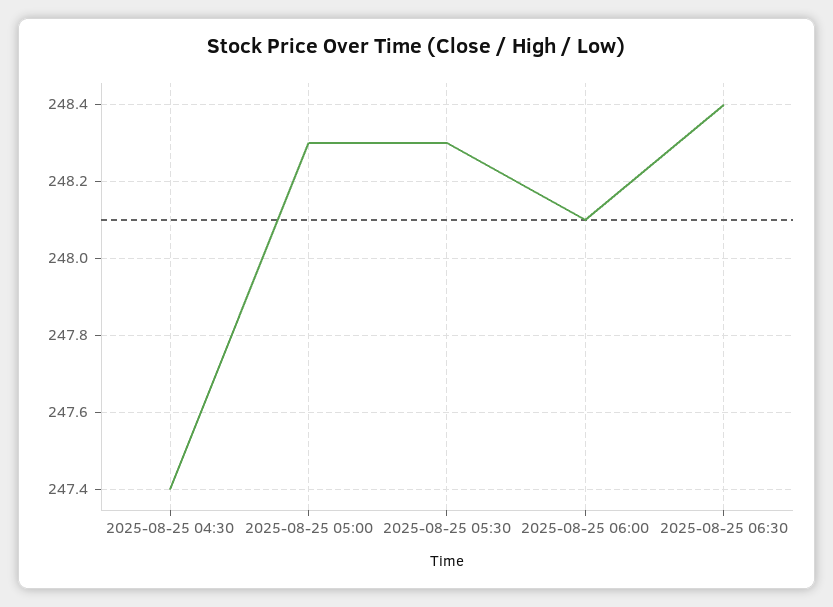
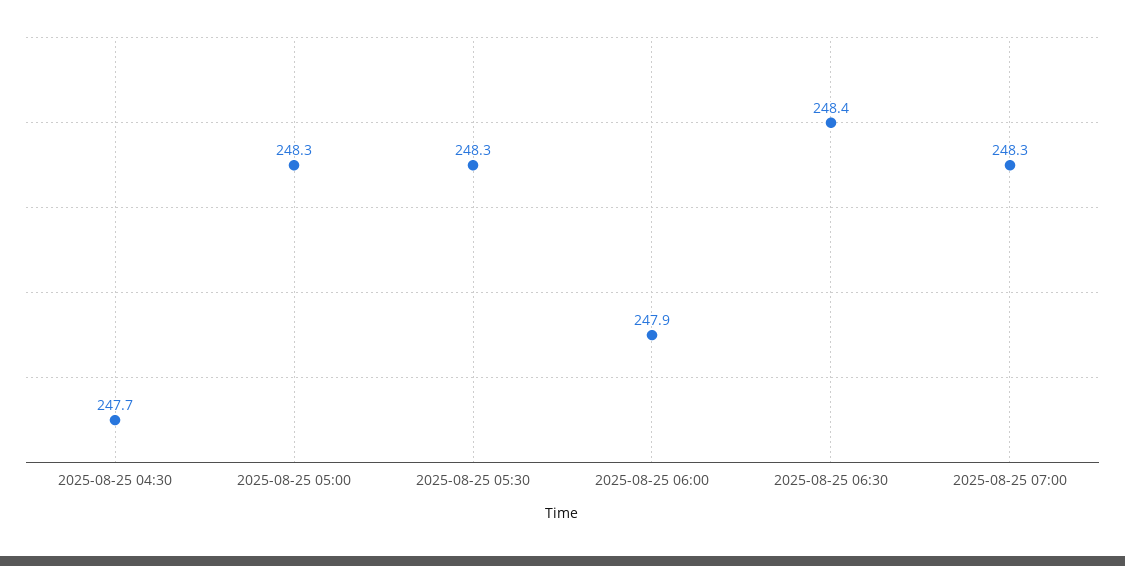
2025-08-25 04:30: 247.4 -> 247.7
2025-08-25 06:00: 248.1 -> 247.9
2025-08-25 07:00: none -> 248.3

